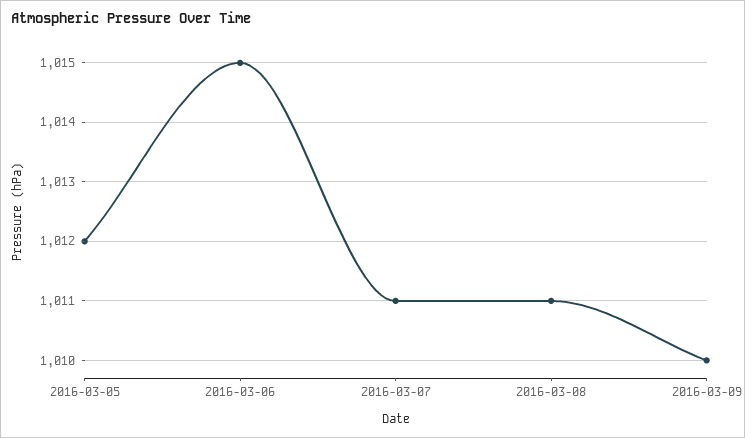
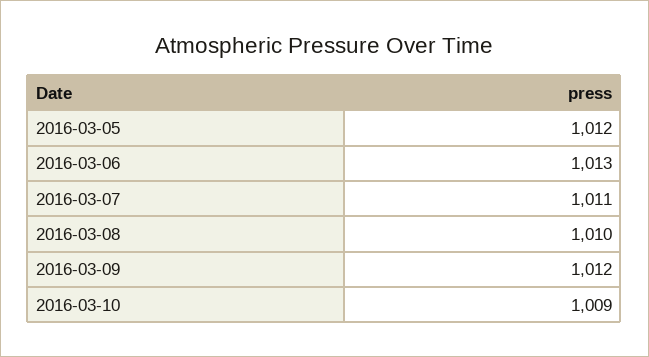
2016-03-06: 1015 -> 1013
2016-03-08: 1011 -> 1010
2016-03-09: 1010 -> 1012
2016-03-10: none -> 1009

